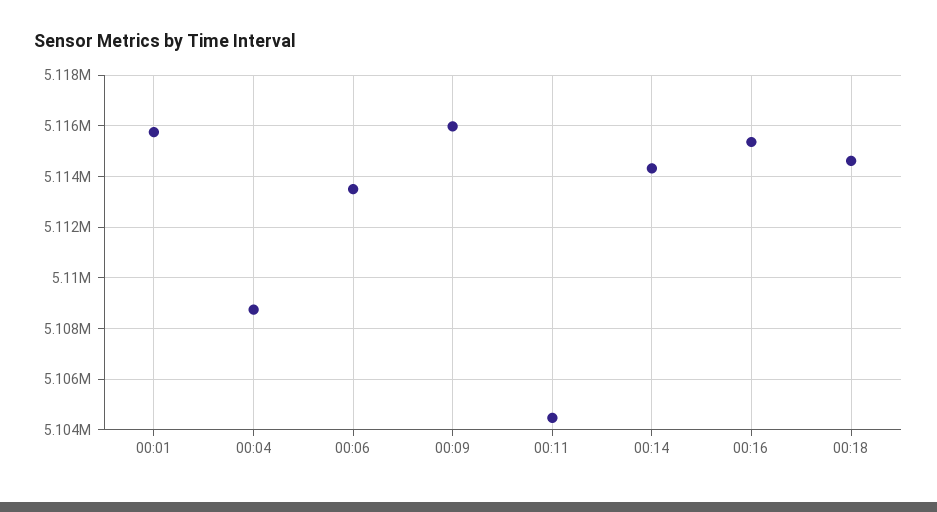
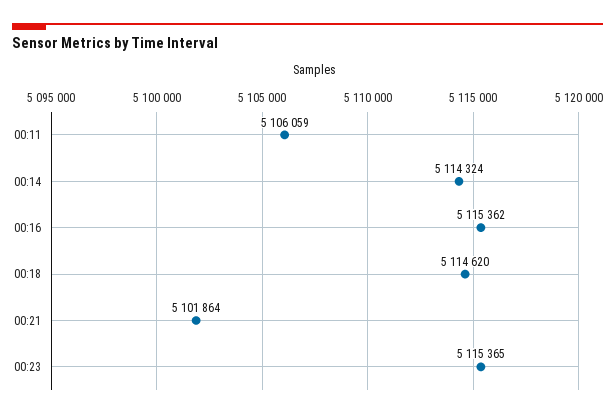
00:01: 5115750 -> none
00:04: 5108750 -> none
00:06: 5113500 -> none
00:09: 5116000 -> none
00:11: 5104500 -> 5106059
00:21: none -> 5101864
00:23: none -> 5115365

